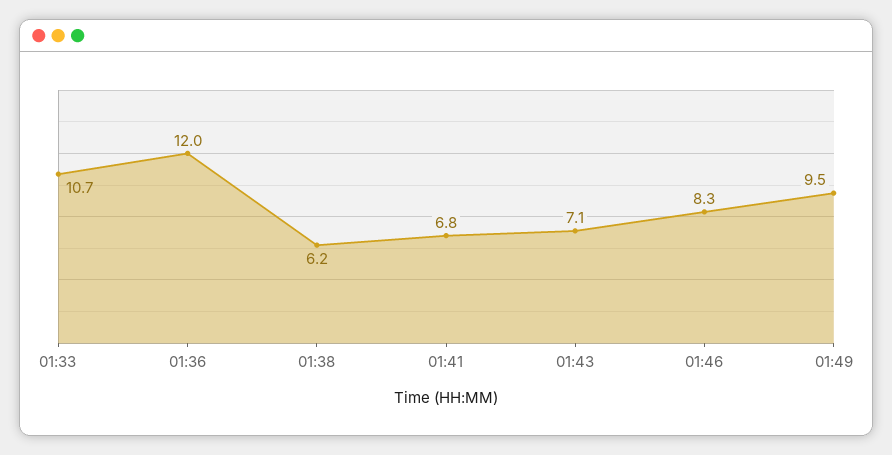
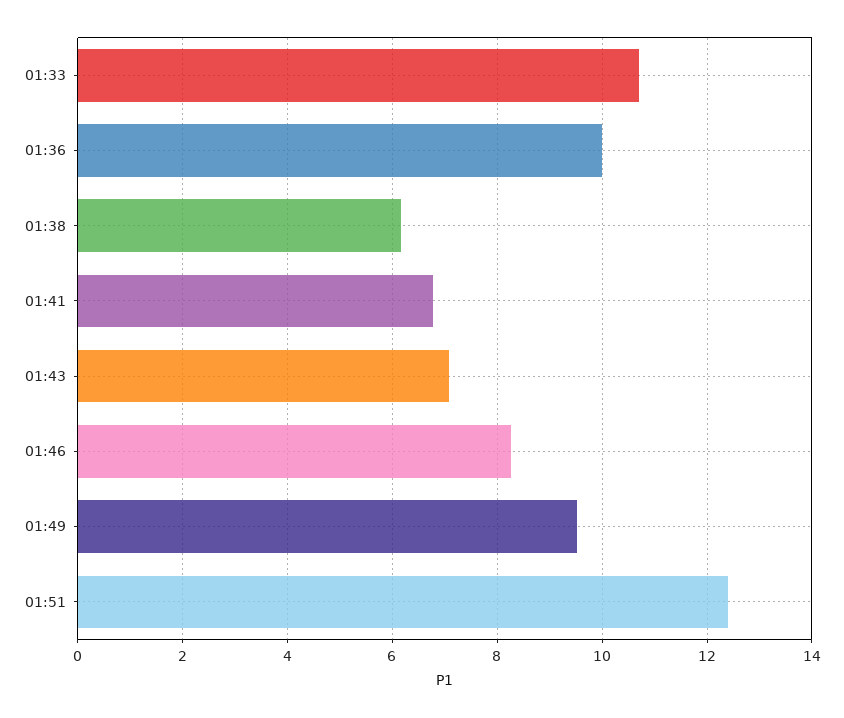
01:36: 12 -> 10
01:51: none -> 12.4

